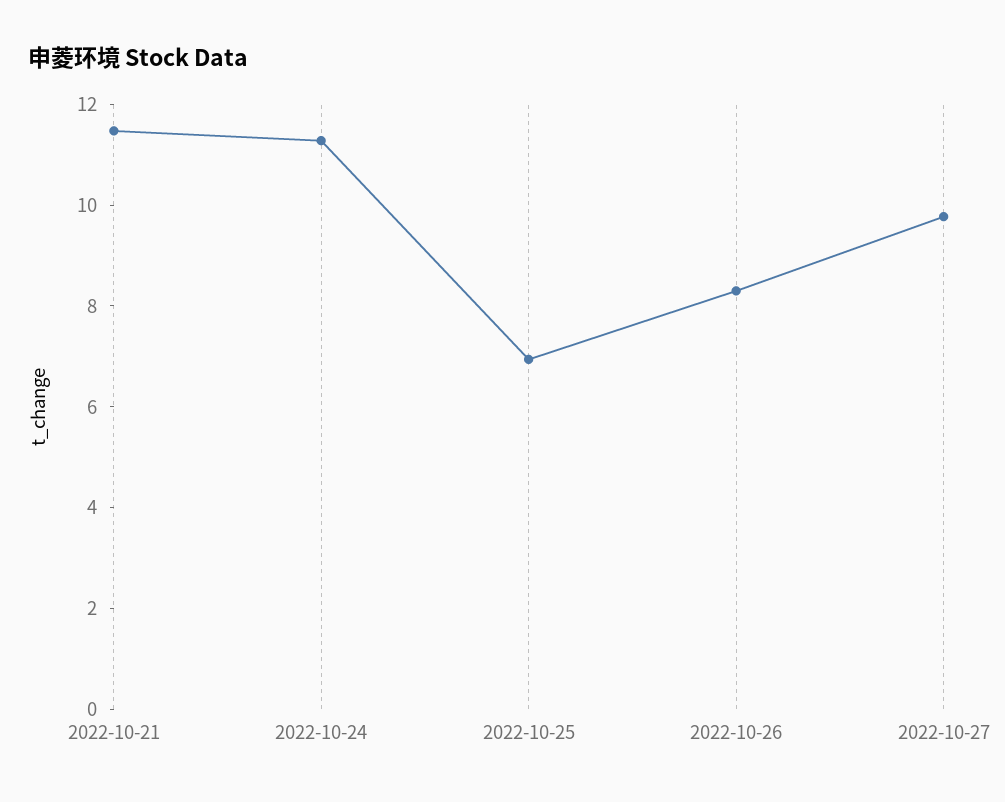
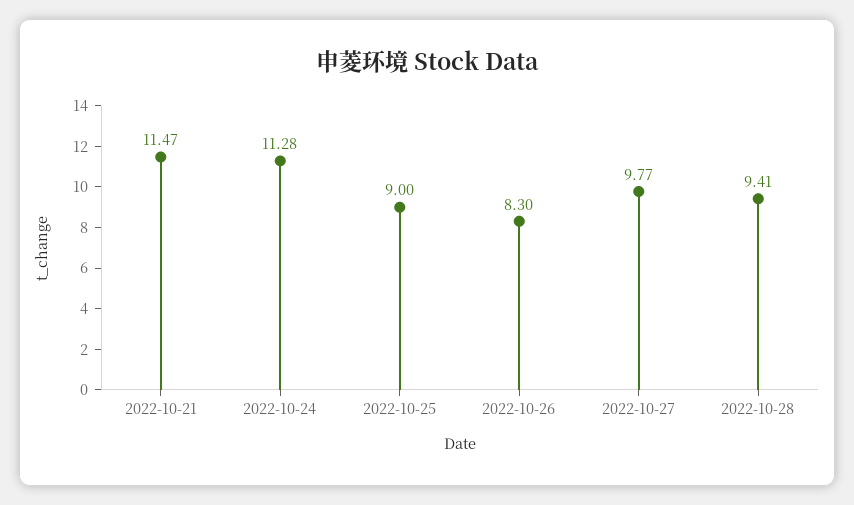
2022-10-25: 7 -> 9
2022-10-28: none -> 9.41

